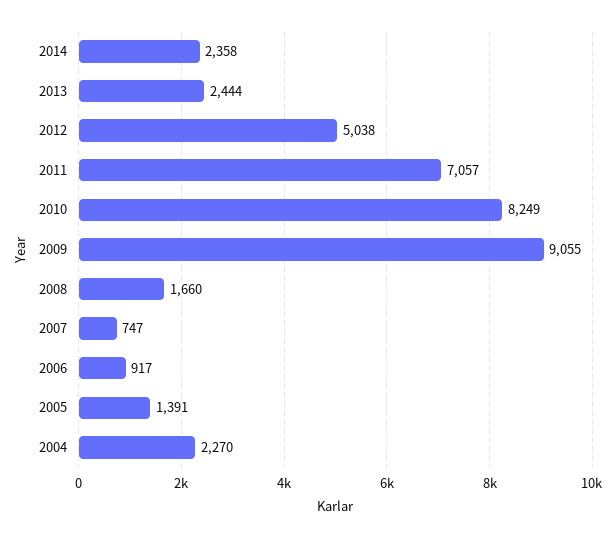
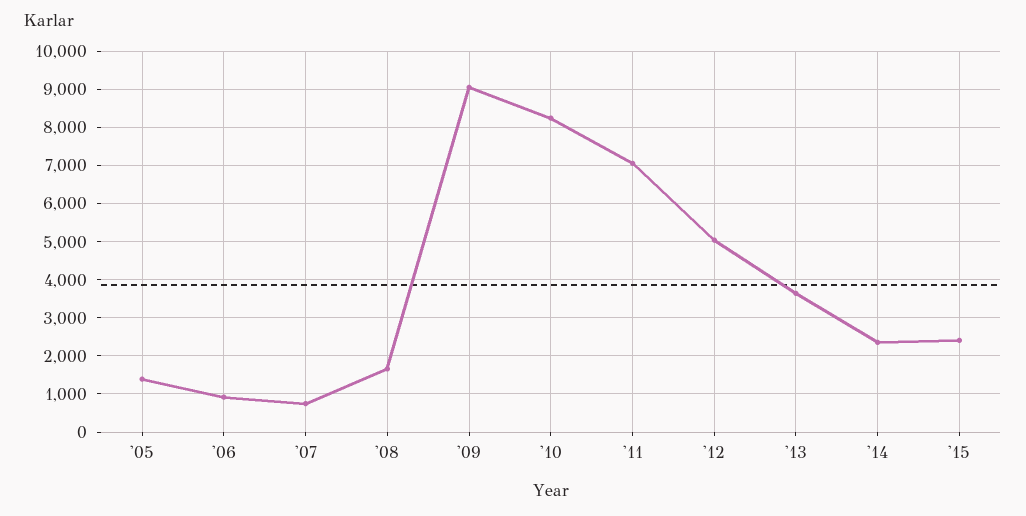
2013: 2444 -> 3600
2004: 2270 -> none
'15: none -> 2400

